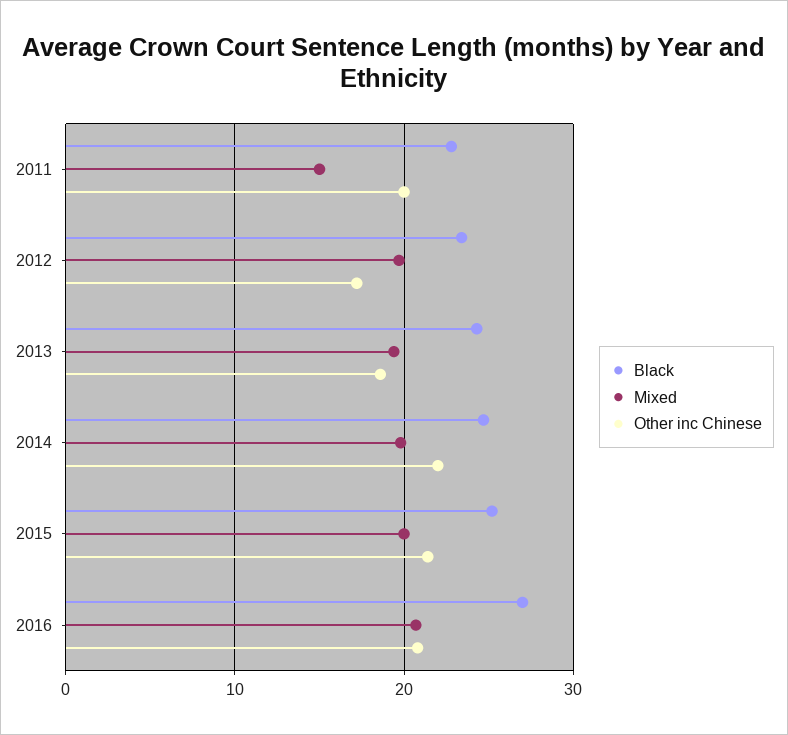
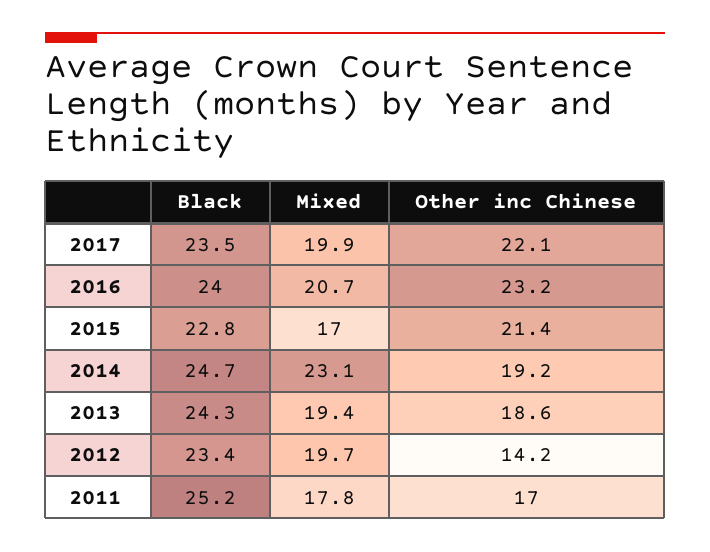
Black, 2011: 23 -> 25.2
Mixed, 2011: 15 -> 17.8
Other inc Chinese, 2011: 20 -> 17
Other inc Chinese, 2012: 17 -> 14.2
Mixed, 2014: 20 -> 23.1
Other inc Chinese, 2014: 22 -> 19.2
Black, 2015: 25 -> 22.8
Mixed, 2015: 20 -> 17
Black, 2016: 27 -> 24
Other inc Chinese, 2016: 21 -> 23.2
Black, 2017: none -> 23.5
Mixed, 2017: none -> 19.9
Other inc Chinese, 2017: none -> 22.1

